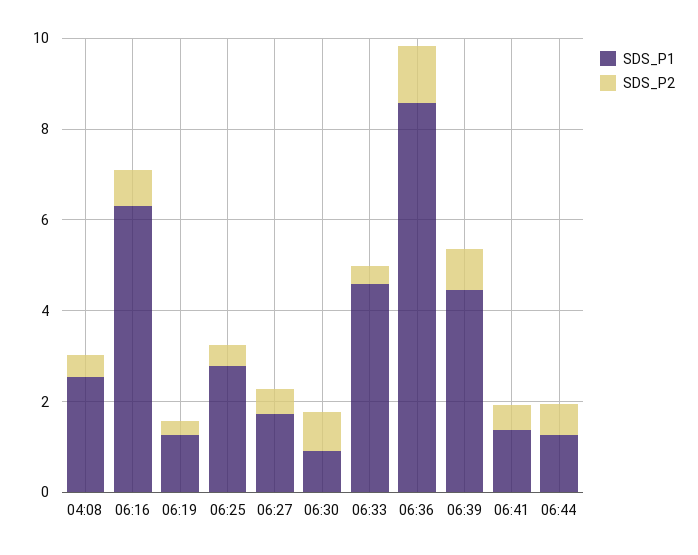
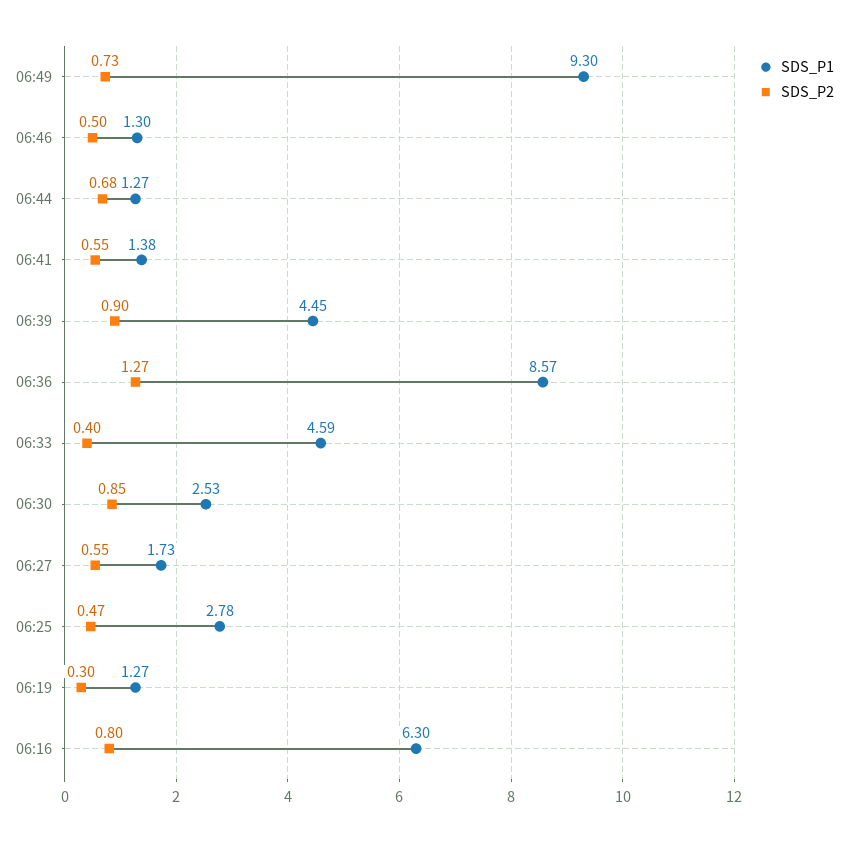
SDS_P1, 04:08: 2.5 -> none
SDS_P2, 04:08: 0.5 -> none
SDS_P1, 06:30: 1 -> 2.53
SDS_P1, 06:49: none -> 9.3
SDS_P2, 06:49: none -> 0.73
SDS_P1, 06:46: none -> 1.3
SDS_P2, 06:46: none -> 0.5

